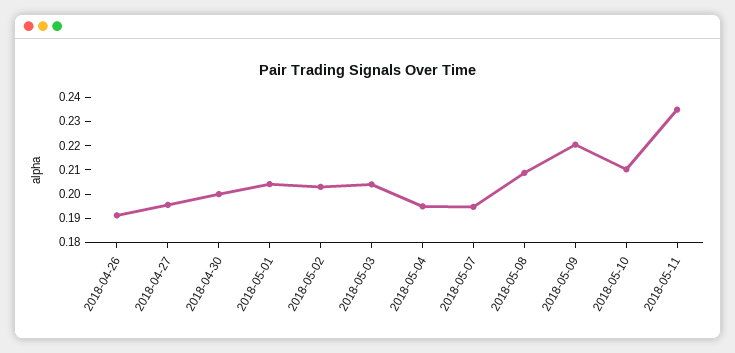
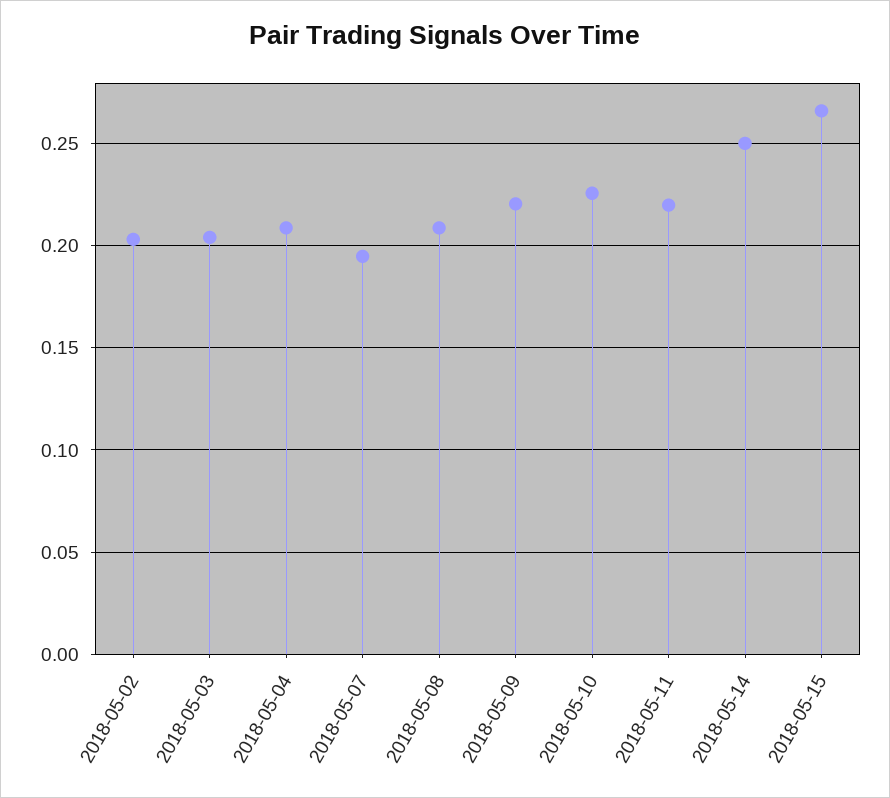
2018-04-26: 0.19 -> none
2018-04-27: 0.195 -> none
2018-04-30: 0.2 -> none
2018-05-01: 0.205 -> none
2018-05-04: 0.195 -> 0.21
2018-05-10: 0.21 -> 0.225
2018-05-11: 0.235 -> 0.22
2018-05-14: none -> 0.25
2018-05-15: none -> 0.265

